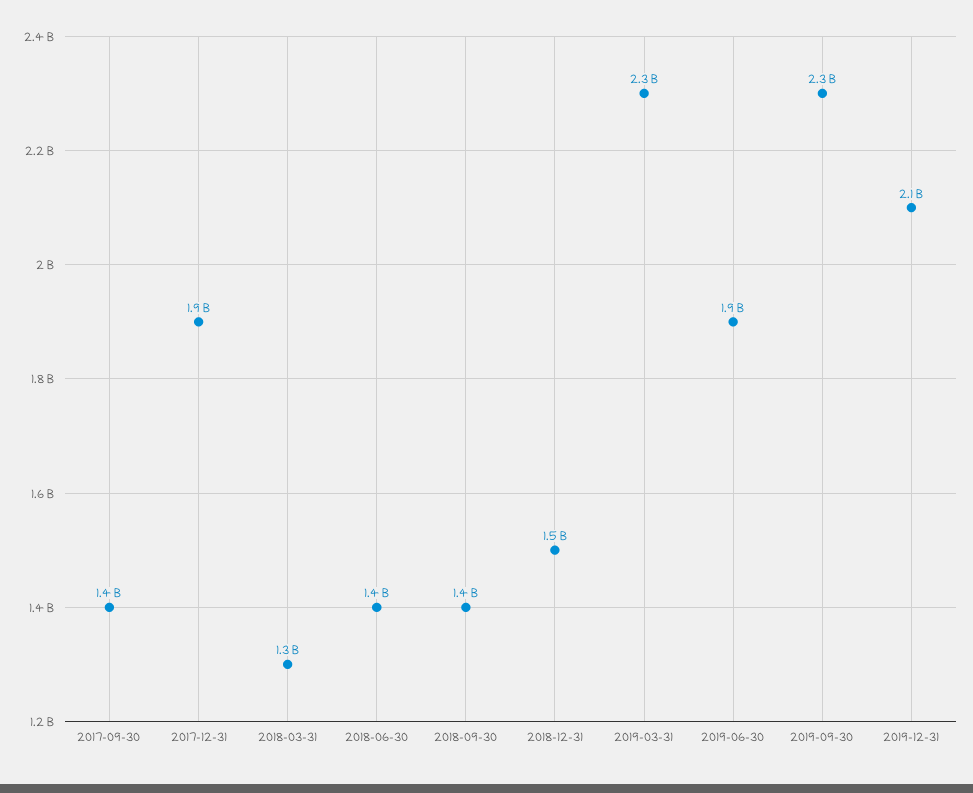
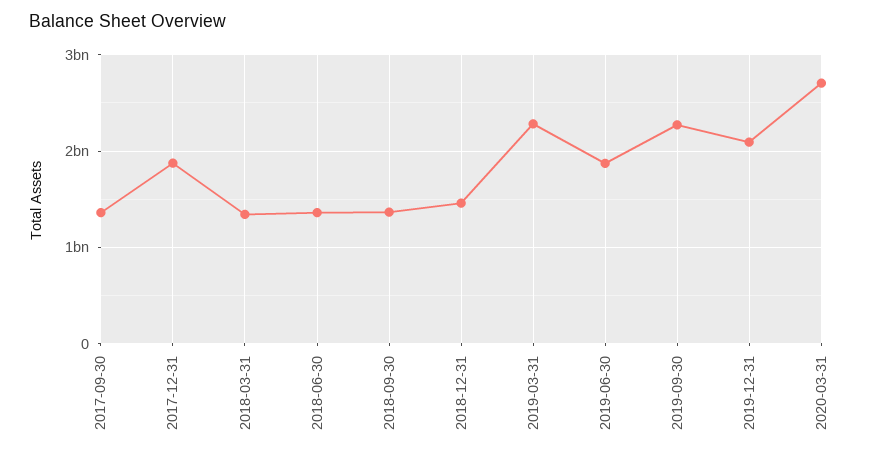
2020-03-31: none -> 2700000000

